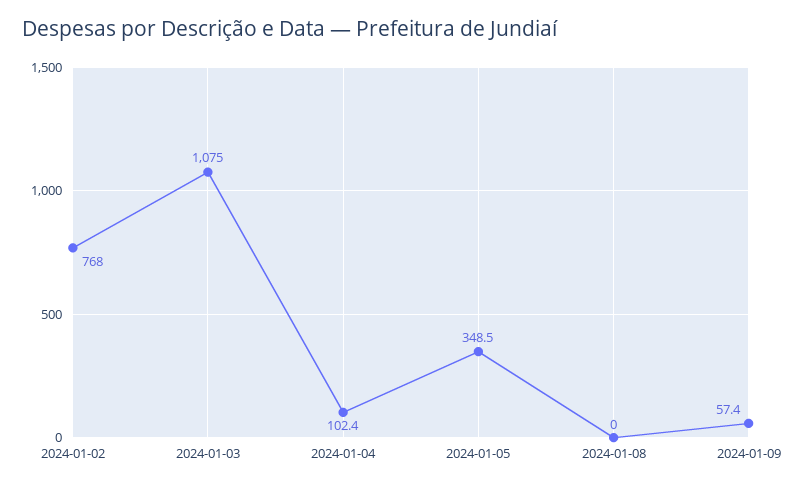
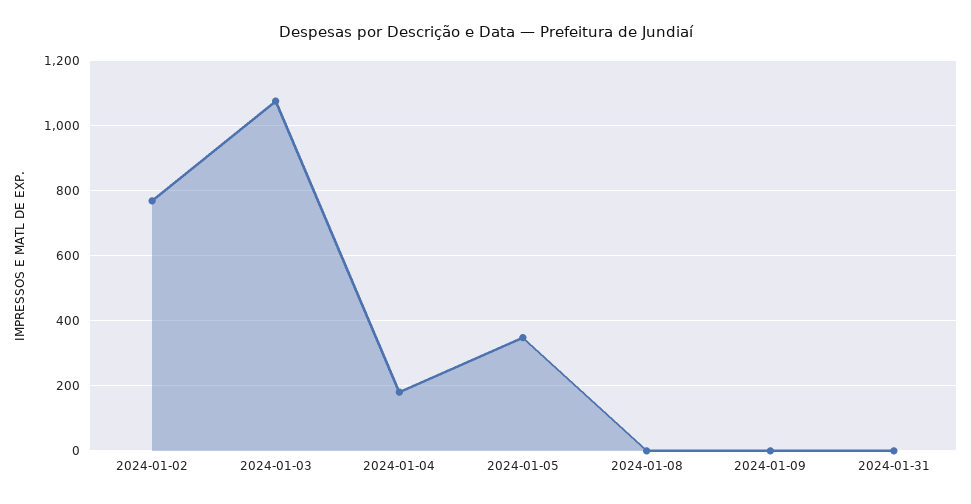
2024-01-04: 102.4 -> 180
2024-01-09: 57.4 -> 0
2024-01-31: none -> 0

